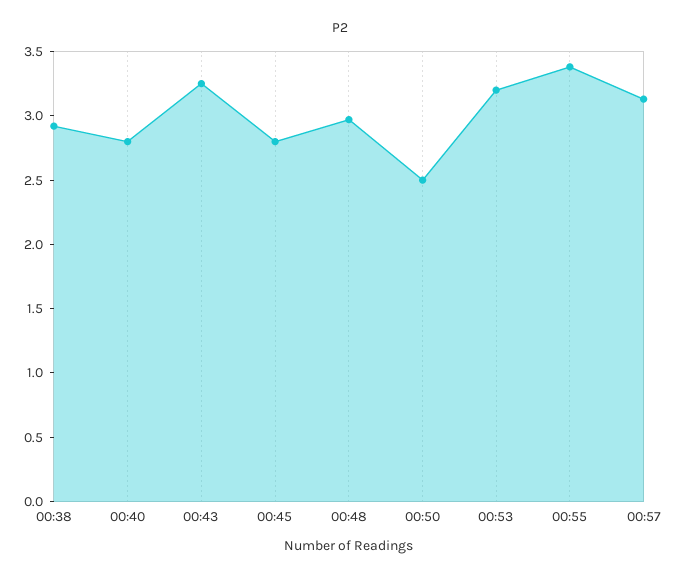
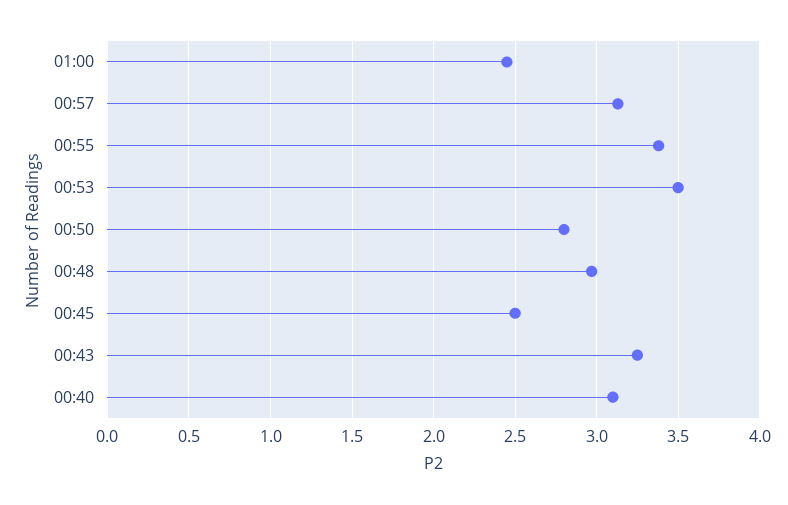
00:38: 2.9 -> none
00:40: 2.8 -> 3.1
00:45: 2.8 -> 2.5
00:50: 2.5 -> 2.8
00:53: 3.2 -> 3.5
01:00: none -> 2.45

